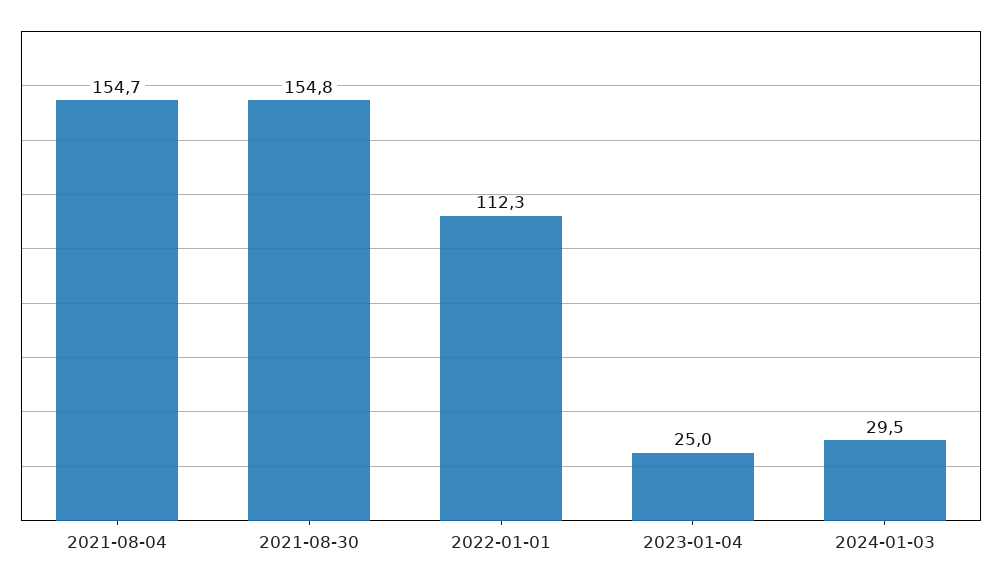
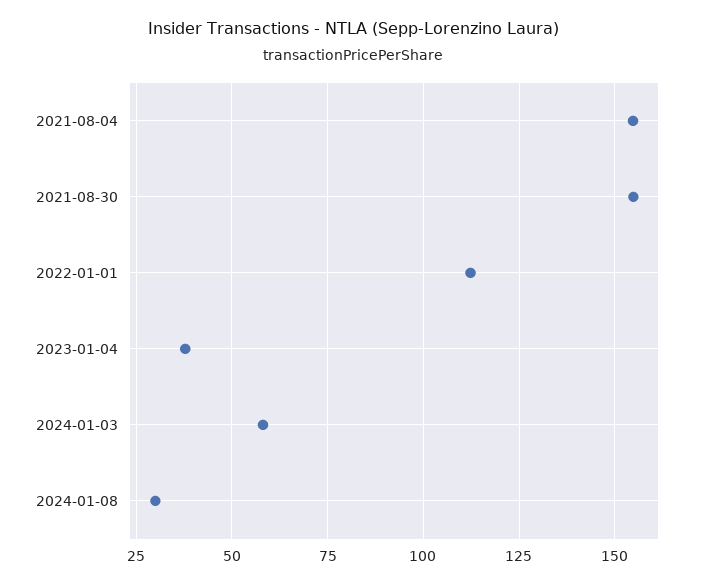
2023-01-04: 25 -> 37.5
2024-01-03: 29.5 -> 57.5
2024-01-08: none -> 30

